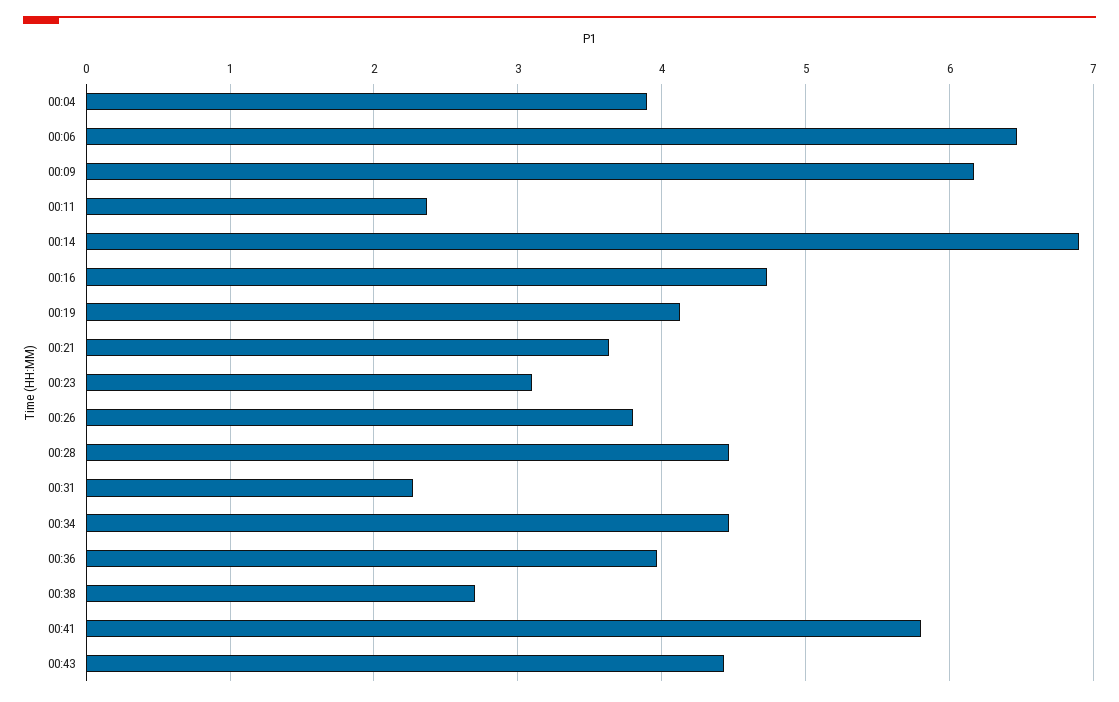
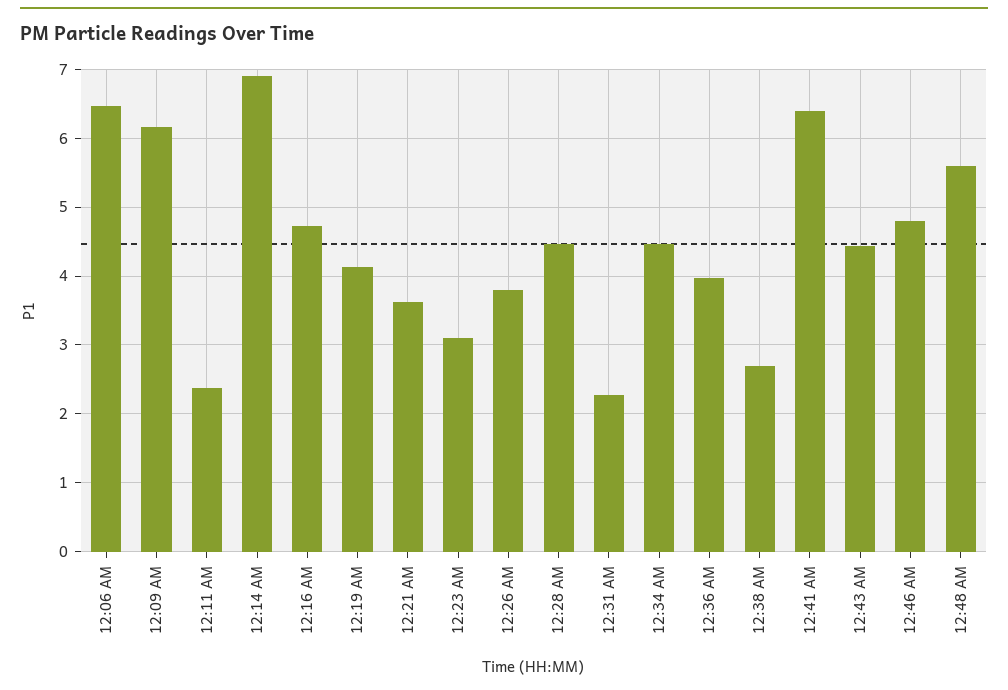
00:04: 3.9 -> none
00:41: 5.8 -> 6.4
12:46 AM: none -> 4.8
12:48 AM: none -> 5.6

